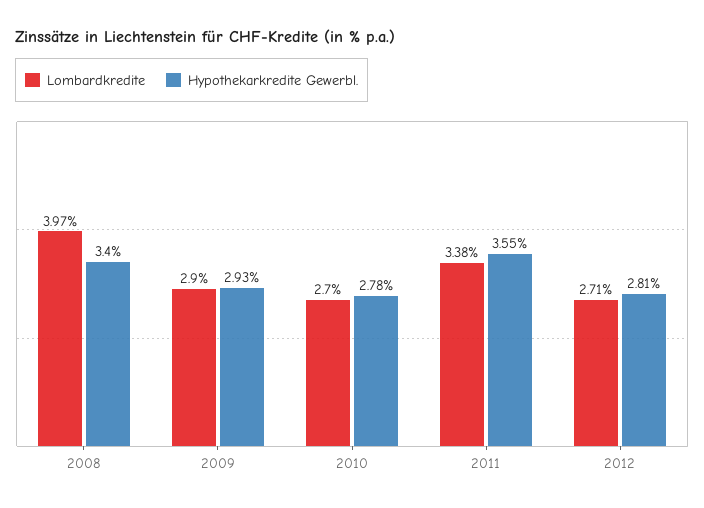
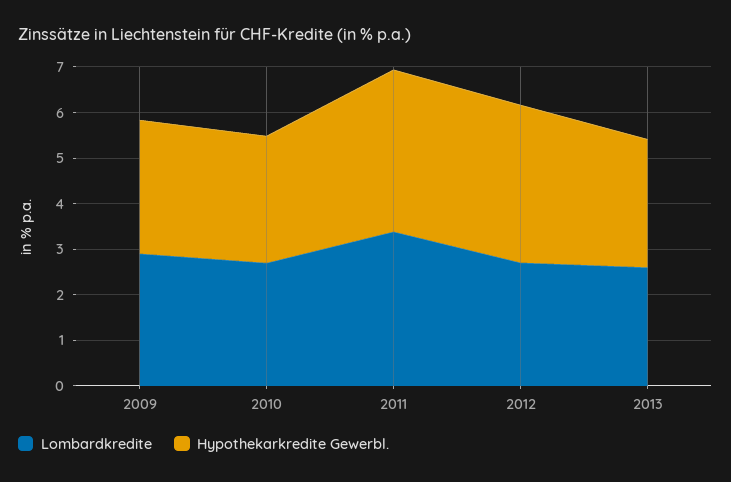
Lombardkredite, 2008: 3.97 -> none
Hypothekarkredite Gewerbl., 2008: 3.4 -> none
Hypothekarkredite Gewerbl., 2012: 2.81 -> 3.4
Lombardkredite, 2013: none -> 2.6
Hypothekarkredite Gewerbl., 2013: none -> 2.8

